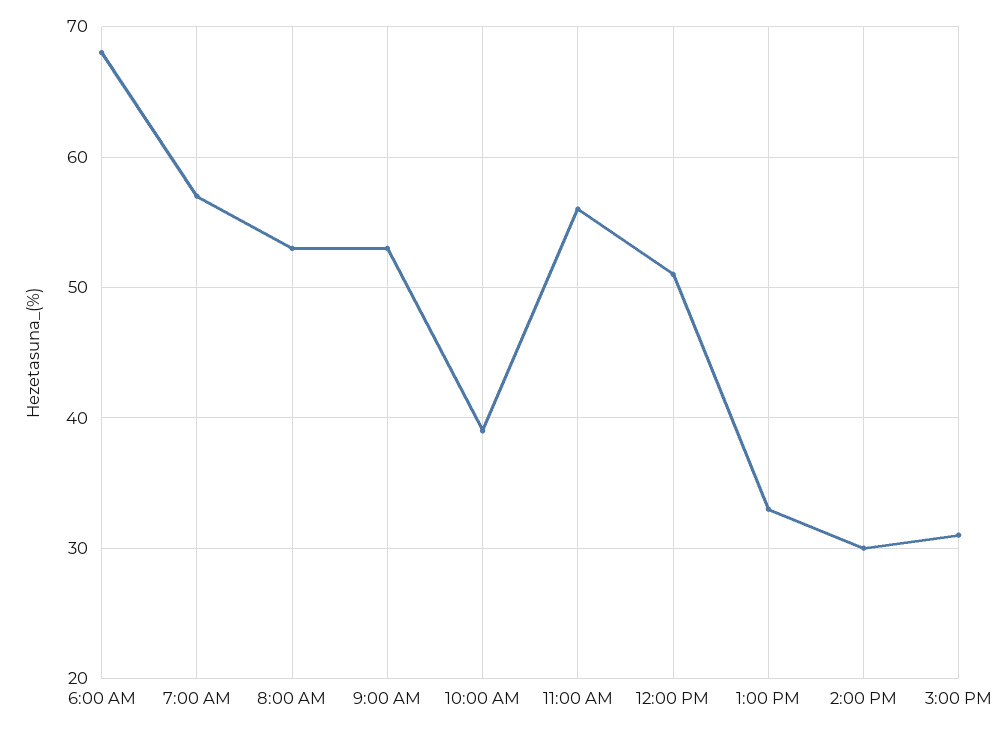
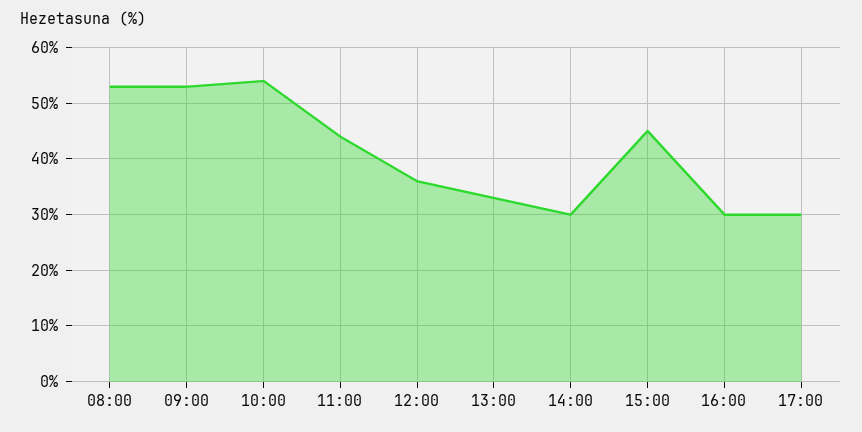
6:00 AM: 68 -> none
7:00 AM: 57 -> none
10:00 AM: 39 -> 55
11:00 AM: 56 -> 45
12:00 PM: 51 -> 35
3:00 PM: 31 -> 45
16:00: none -> 30
17:00: none -> 30

